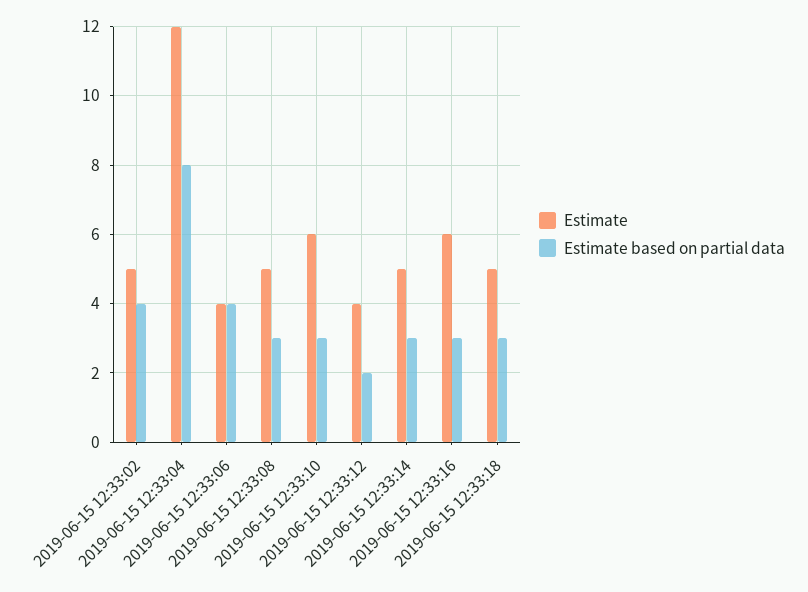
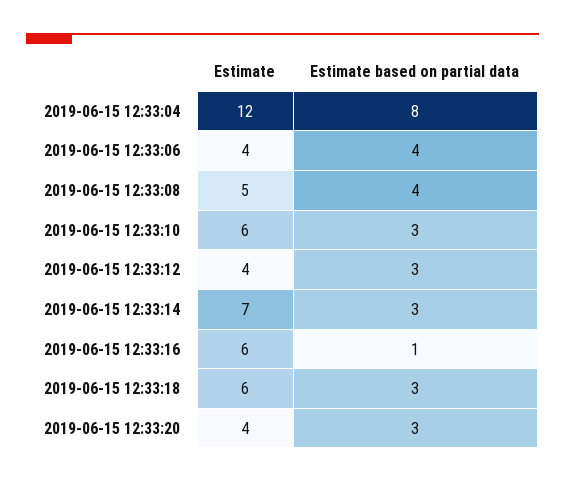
Estimate, 2019-06-15 12:33:02: 5 -> none
Estimate based on partial data, 2019-06-15 12:33:02: 4 -> none
Estimate based on partial data, 2019-06-15 12:33:08: 3 -> 4
Estimate based on partial data, 2019-06-15 12:33:12: 2 -> 3
Estimate, 2019-06-15 12:33:14: 5 -> 7
Estimate based on partial data, 2019-06-15 12:33:16: 3 -> 1
Estimate, 2019-06-15 12:33:18: 5 -> 6
Estimate, 2019-06-15 12:33:20: none -> 4
Estimate based on partial data, 2019-06-15 12:33:20: none -> 3

